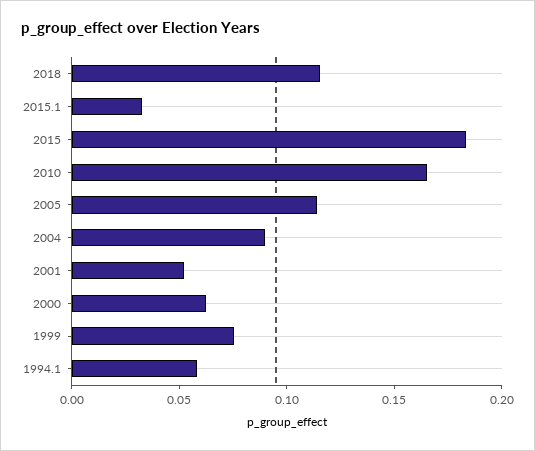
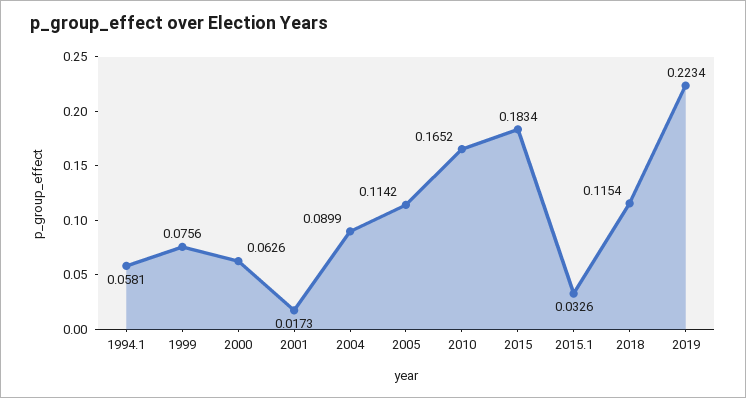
2001: 0.05 -> 0.0173
2019: none -> 0.2234

